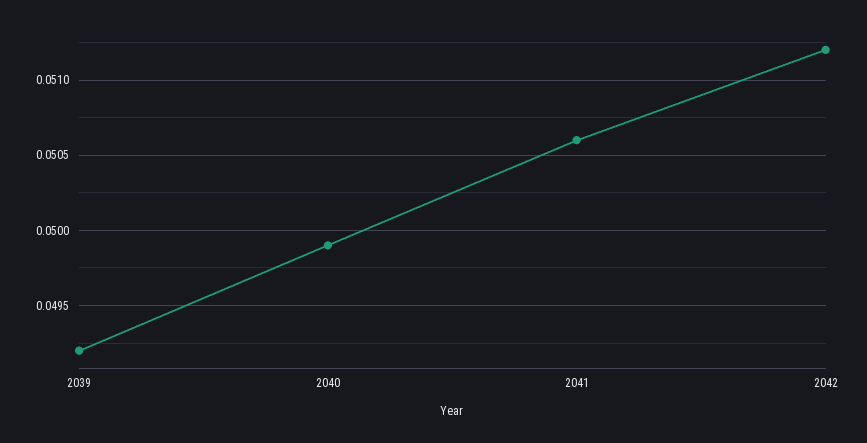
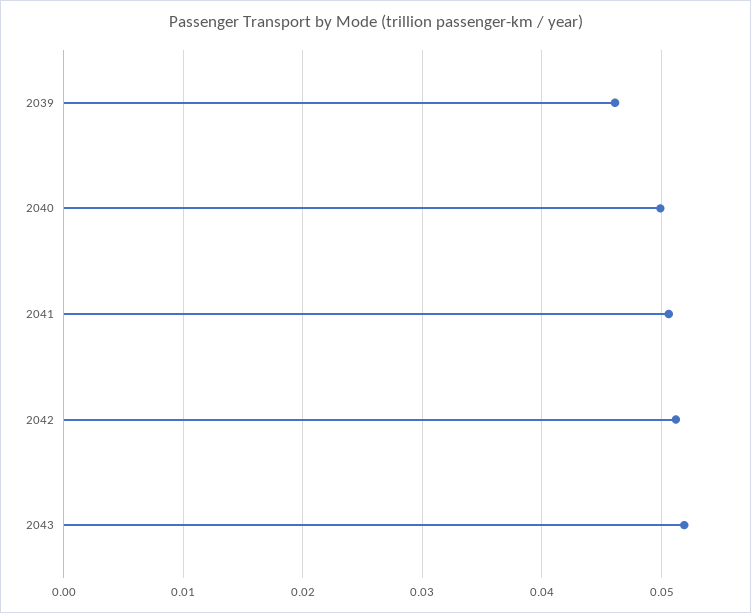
2039: 0.0492 -> 0.046
2043: none -> 0.052

